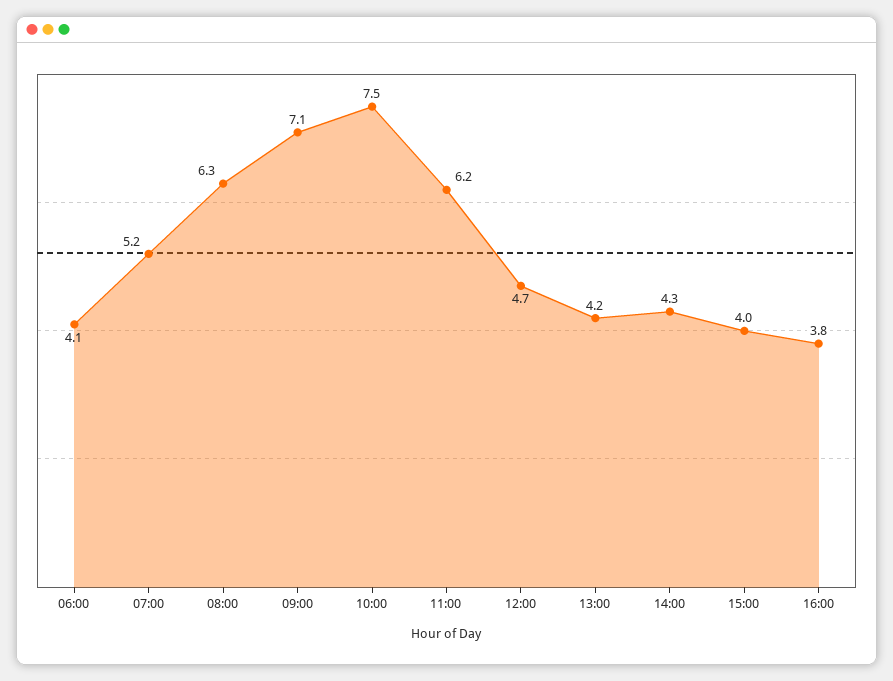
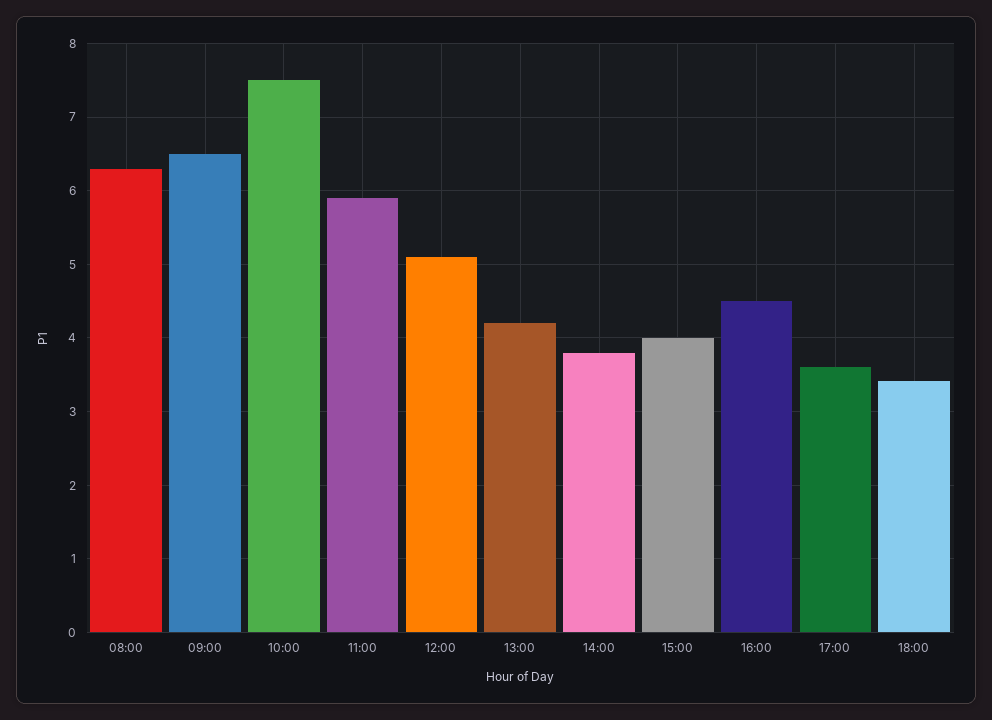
06:00: 4.1 -> none
07:00: 5.2 -> none
09:00: 7.1 -> 6.5
11:00: 6.2 -> 5.9
12:00: 4.7 -> 5.1
14:00: 4.3 -> 3.8
16:00: 3.8 -> 4.5
17:00: none -> 3.6
18:00: none -> 3.4

